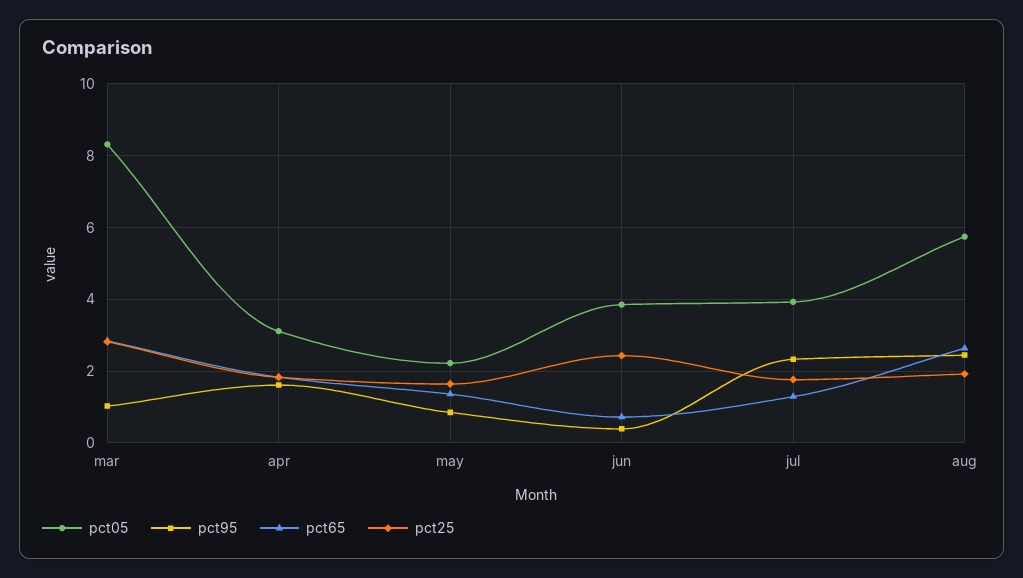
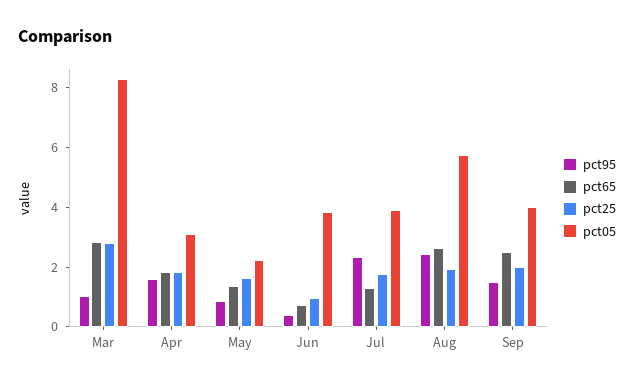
pct25, jun: 2.4 -> 1
pct95, Sep: none -> 1.5
pct65, Sep: none -> 2.5
pct25, Sep: none -> 2
pct05, Sep: none -> 4

